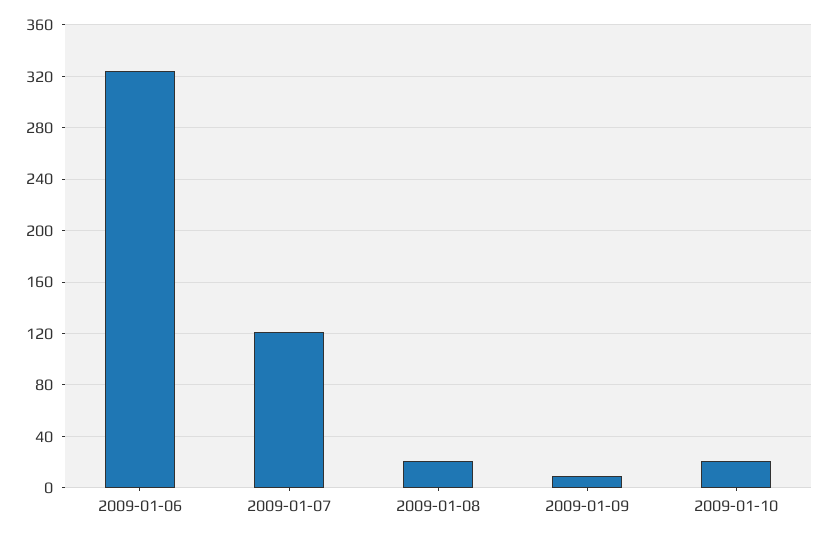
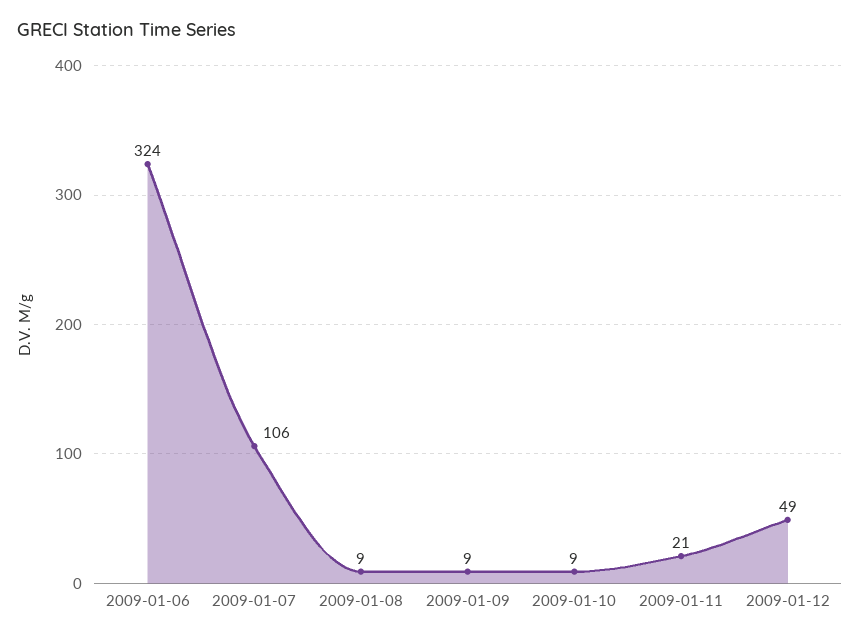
2009-01-07: 120 -> 106
2009-01-08: 20 -> 9
2009-01-10: 20 -> 9
2009-01-11: none -> 21
2009-01-12: none -> 49

